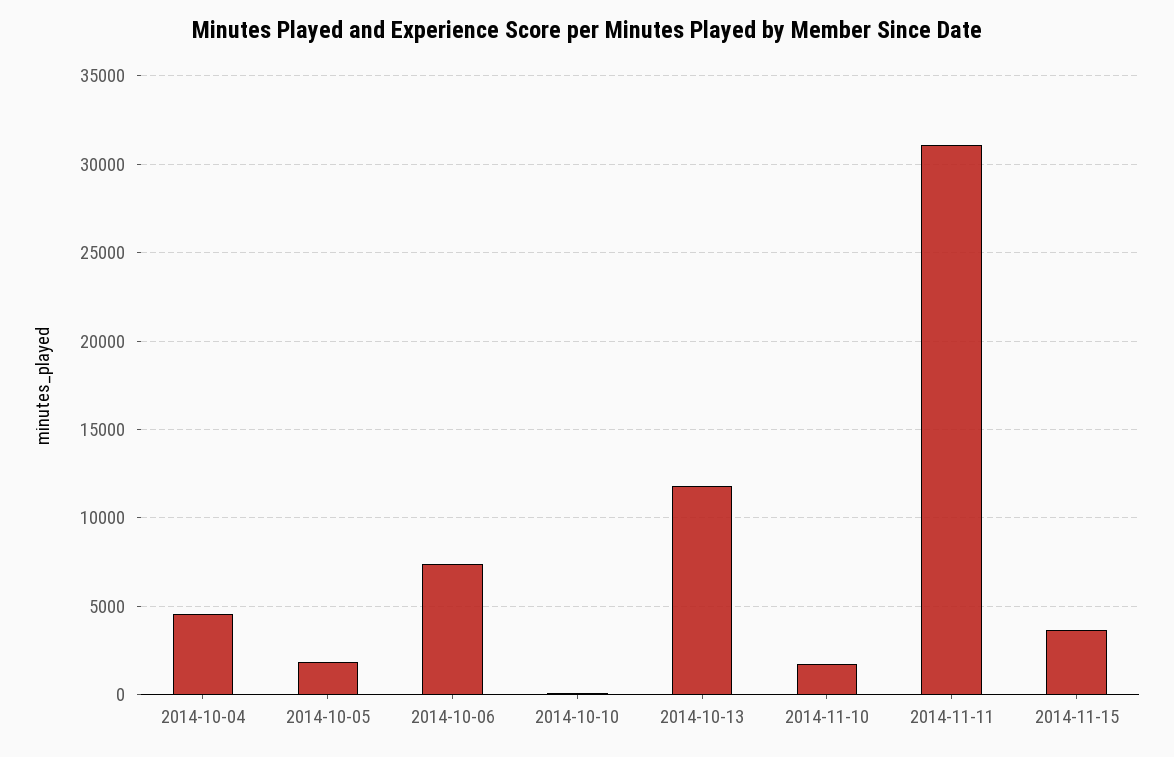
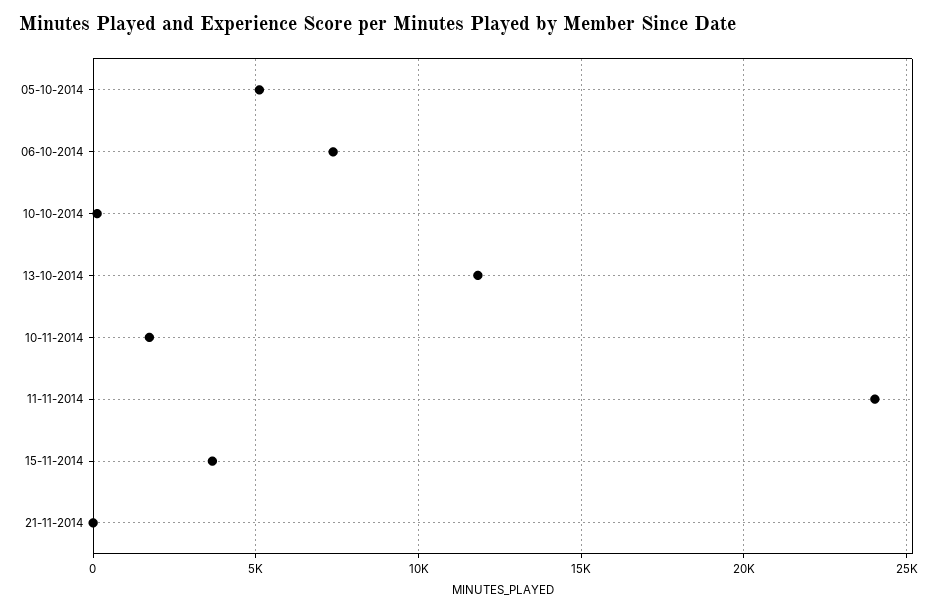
2014-10-04: 4500 -> none
2014-10-05: 2000 -> 5000
2014-11-11: 31000 -> 24000
21-11-2014: none -> 0

